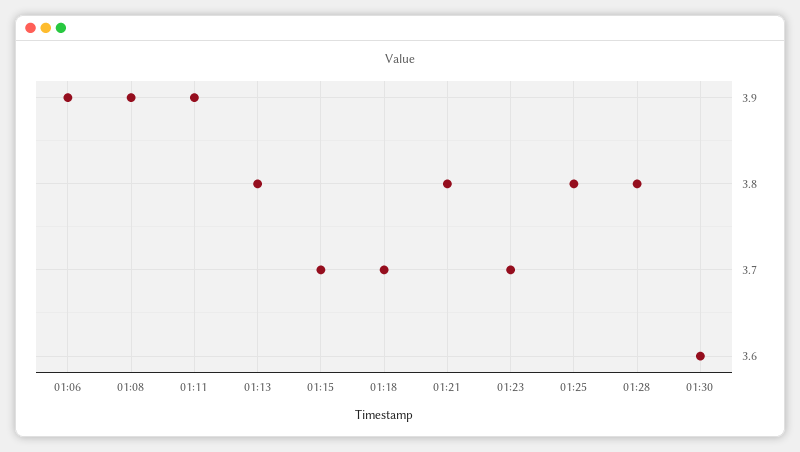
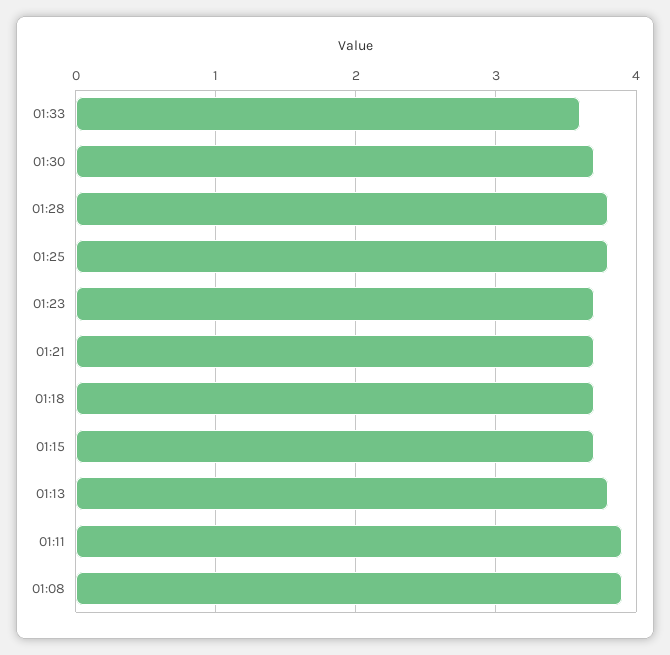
01:06: 3.9 -> none
01:21: 3.8 -> 3.7
01:30: 3.6 -> 3.7
01:33: none -> 3.6

